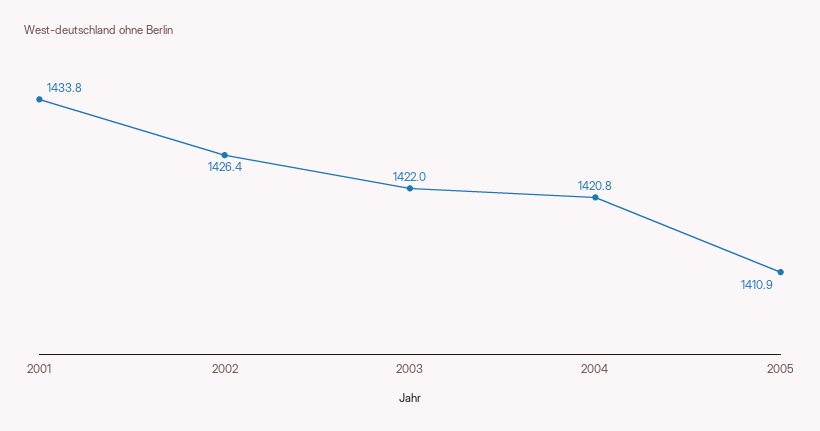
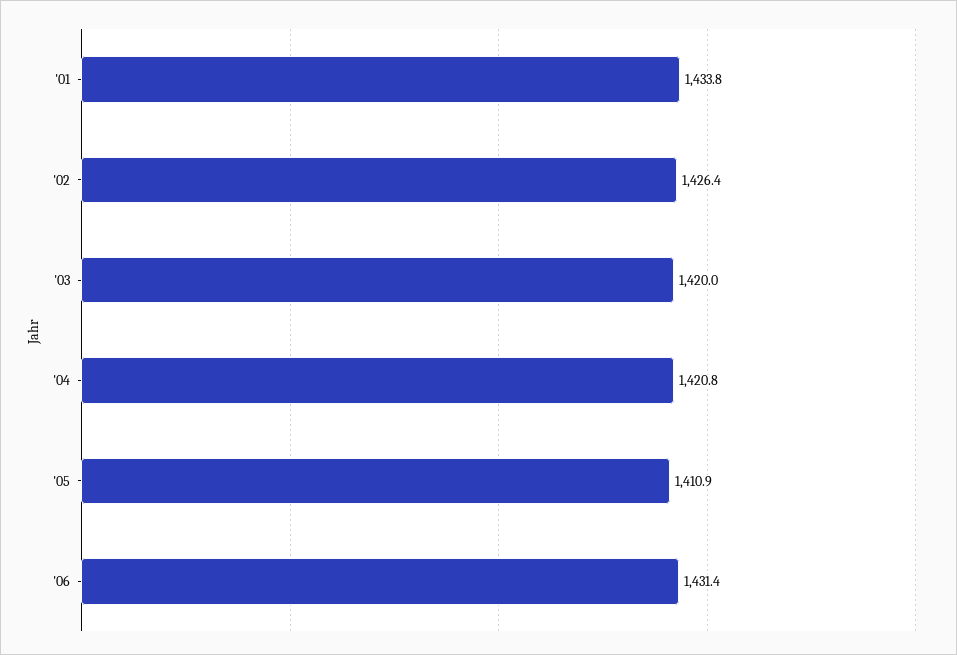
2003: 1422 -> 1420
'06: none -> 1431.4

